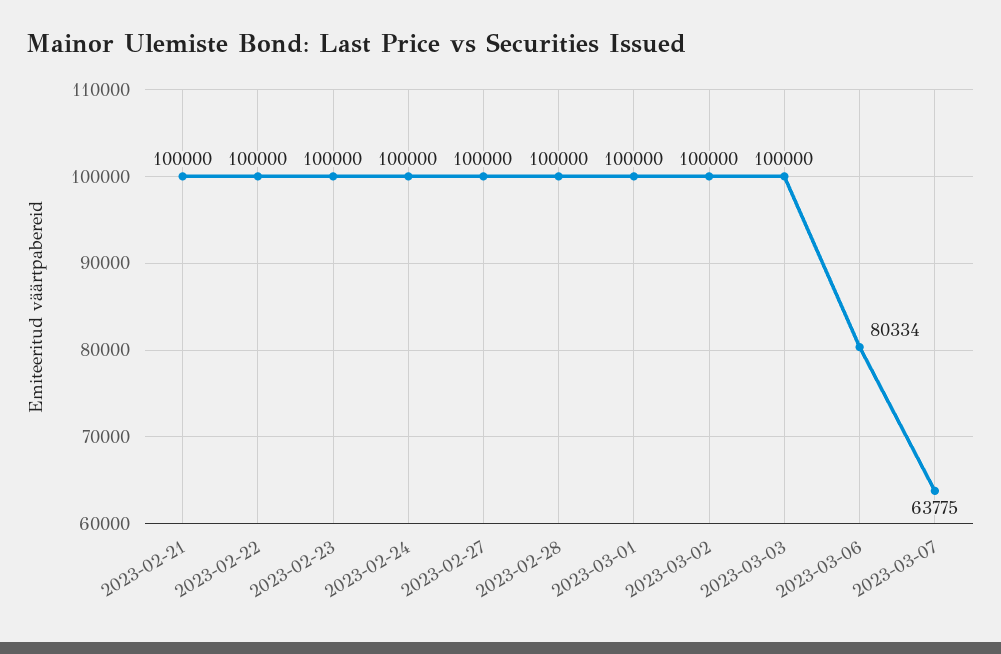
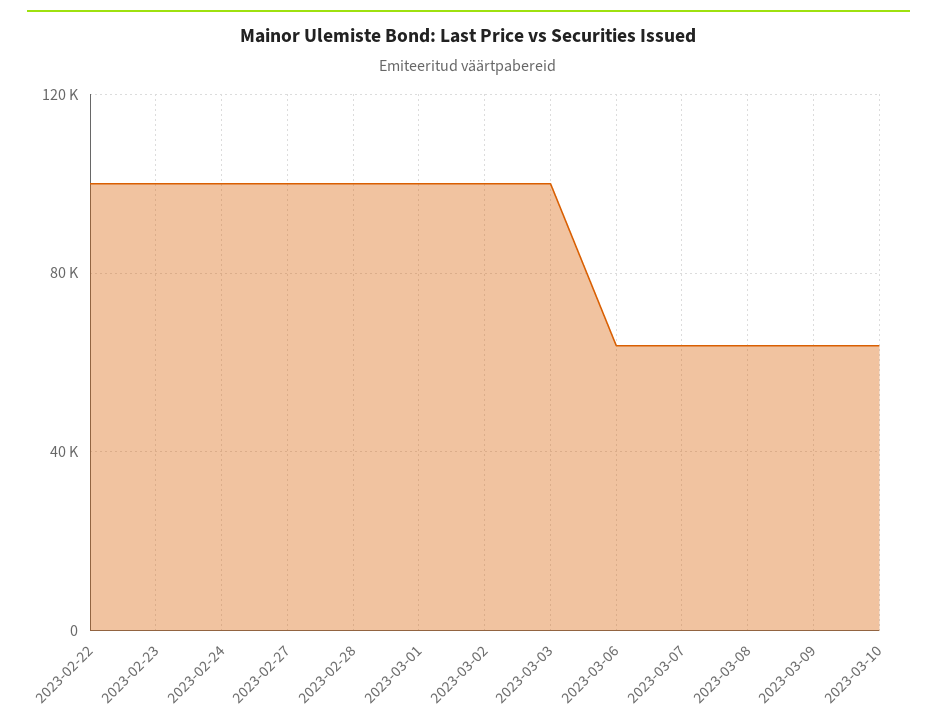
2023-02-21: 100000 -> none
2023-03-06: 80334 -> 65000
2023-03-08: none -> 65000
2023-03-09: none -> 65000
2023-03-10: none -> 65000

